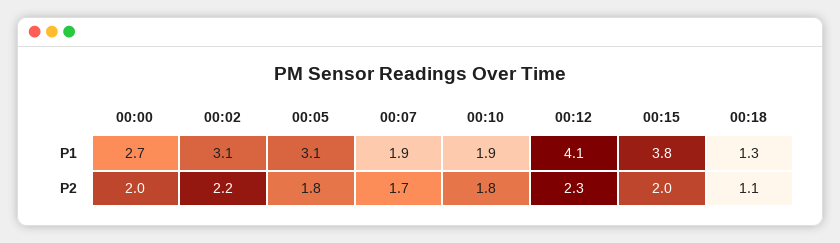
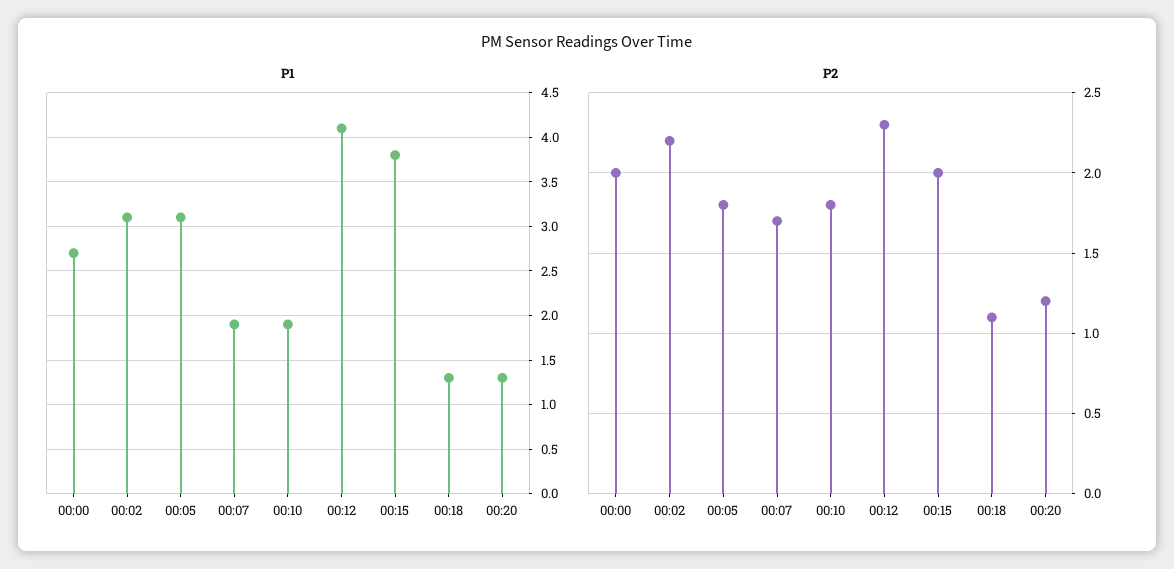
P1, 00:20: none -> 1.3
P2, 00:20: none -> 1.2

